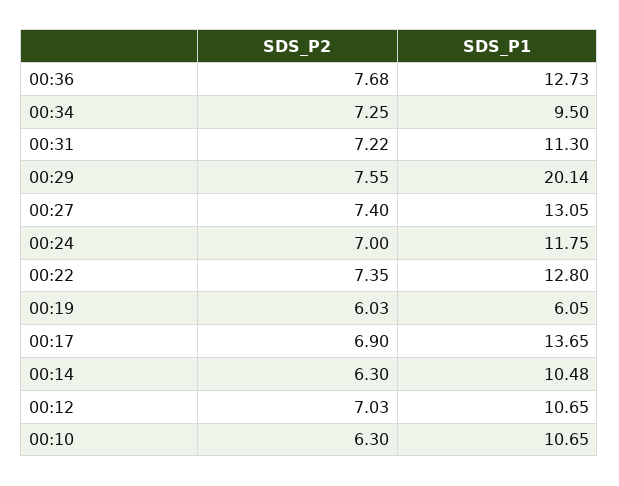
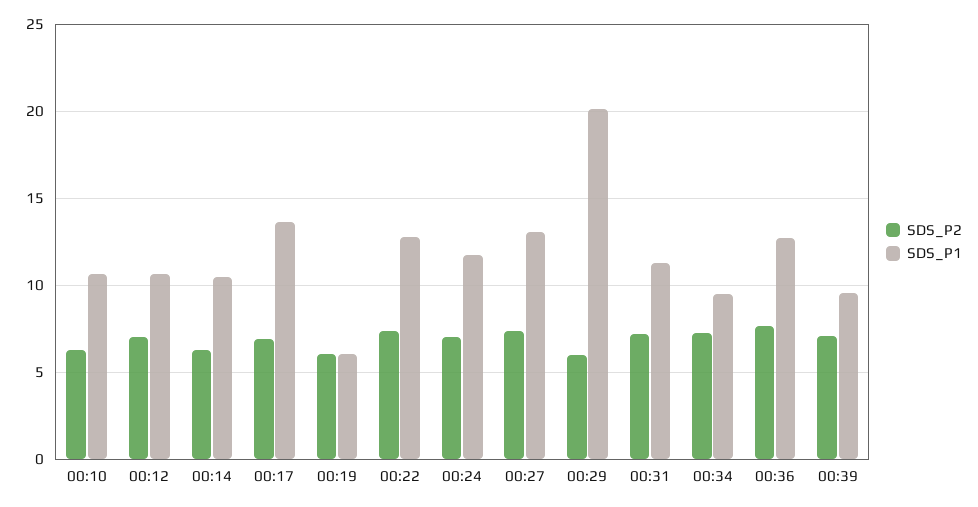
SDS_P2, 00:29: 7.55 -> 6
SDS_P2, 00:39: none -> 7
SDS_P1, 00:39: none -> 9.5

